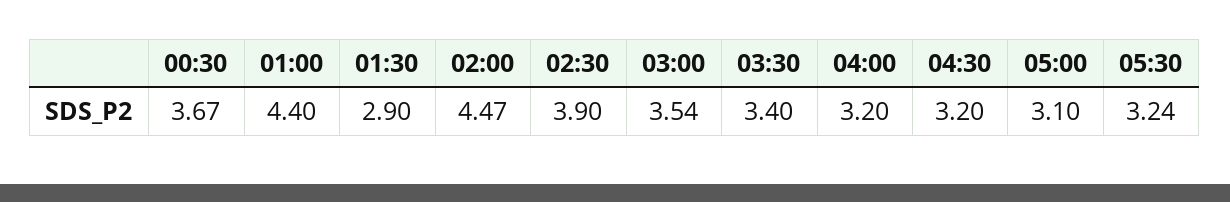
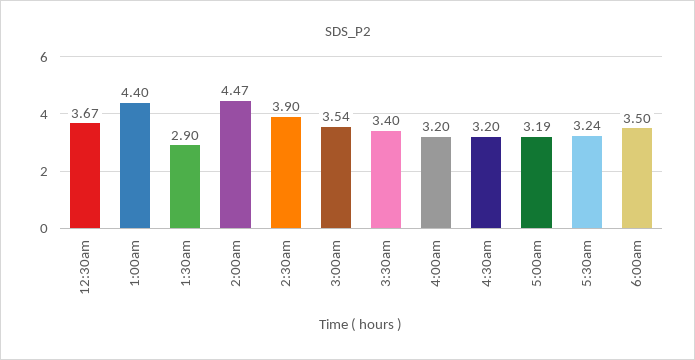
05:00: 3.1 -> 3.19
6:00am: none -> 3.5

